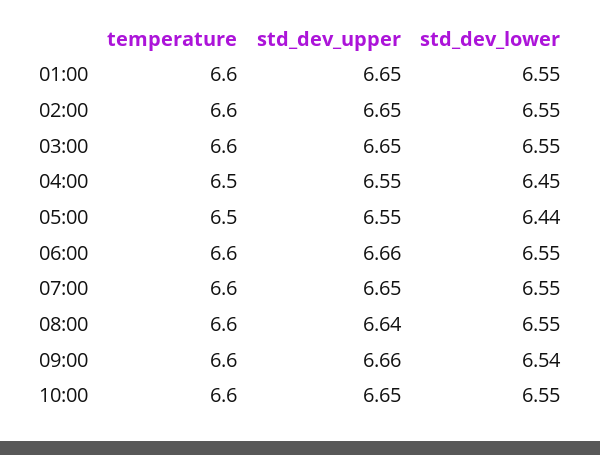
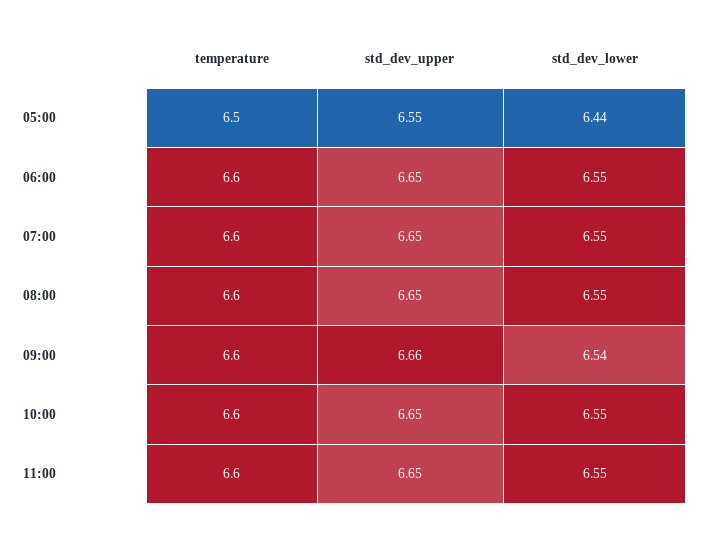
temperature, 01:00: 6.6 -> none
std_dev_upper, 01:00: 6.65 -> none
std_dev_lower, 01:00: 6.55 -> none
temperature, 02:00: 6.6 -> none
std_dev_upper, 02:00: 6.65 -> none
std_dev_lower, 02:00: 6.55 -> none
temperature, 03:00: 6.6 -> none
std_dev_upper, 03:00: 6.65 -> none
std_dev_lower, 03:00: 6.55 -> none
temperature, 04:00: 6.5 -> none
std_dev_upper, 04:00: 6.55 -> none
std_dev_lower, 04:00: 6.45 -> none
std_dev_upper, 06:00: 6.66 -> 6.65
std_dev_upper, 08:00: 6.64 -> 6.65
temperature, 11:00: none -> 6.6
std_dev_upper, 11:00: none -> 6.65
std_dev_lower, 11:00: none -> 6.55

